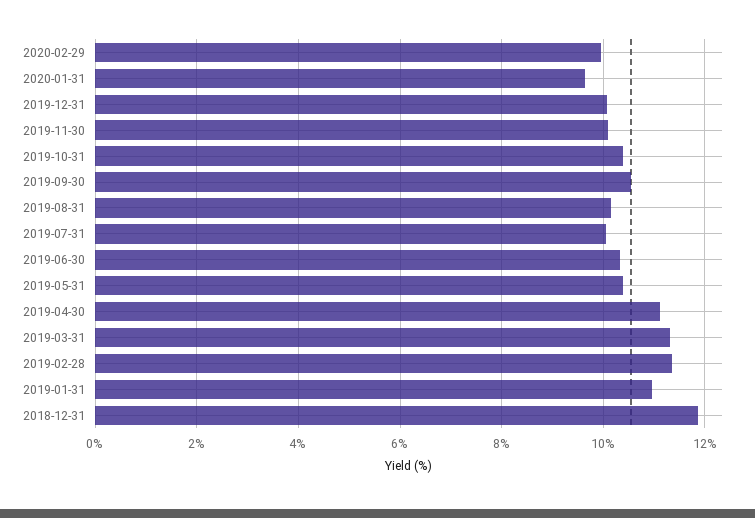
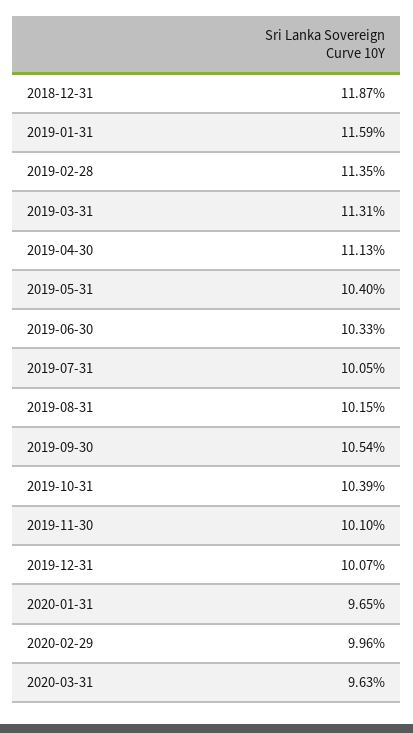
2019-01-31: 11 -> 11.59
2020-03-31: none -> 9.63

